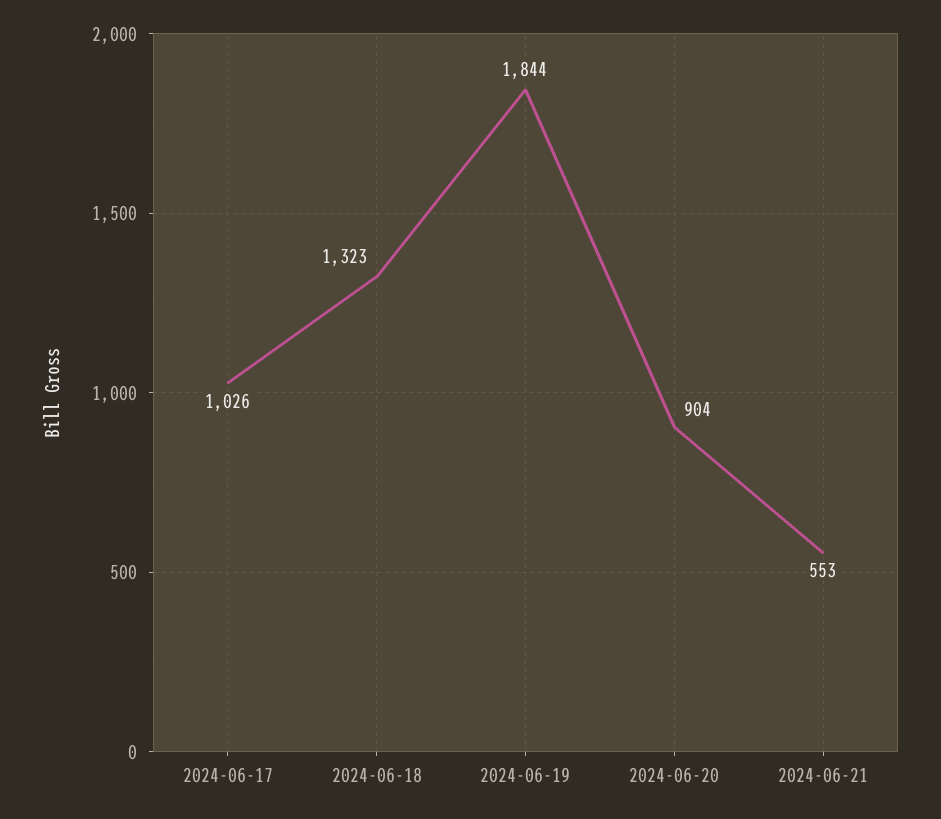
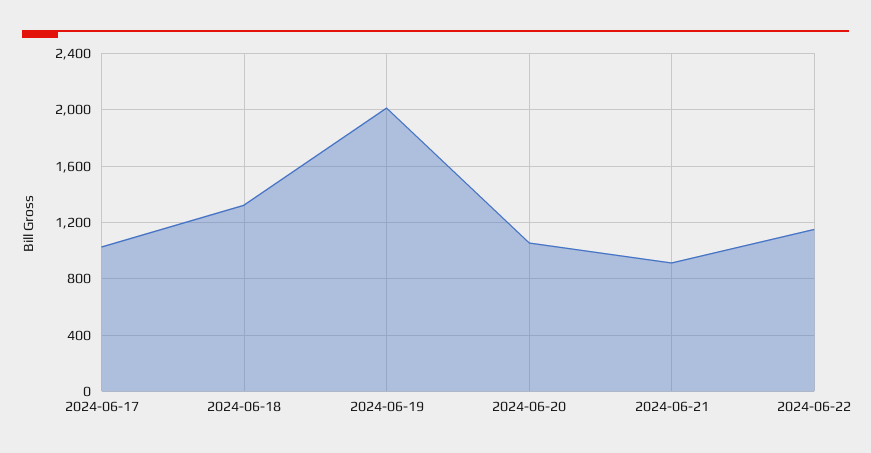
2024-06-19: 1844 -> 2000
2024-06-20: 904 -> 1050
2024-06-21: 553 -> 900
2024-06-22: none -> 1150

